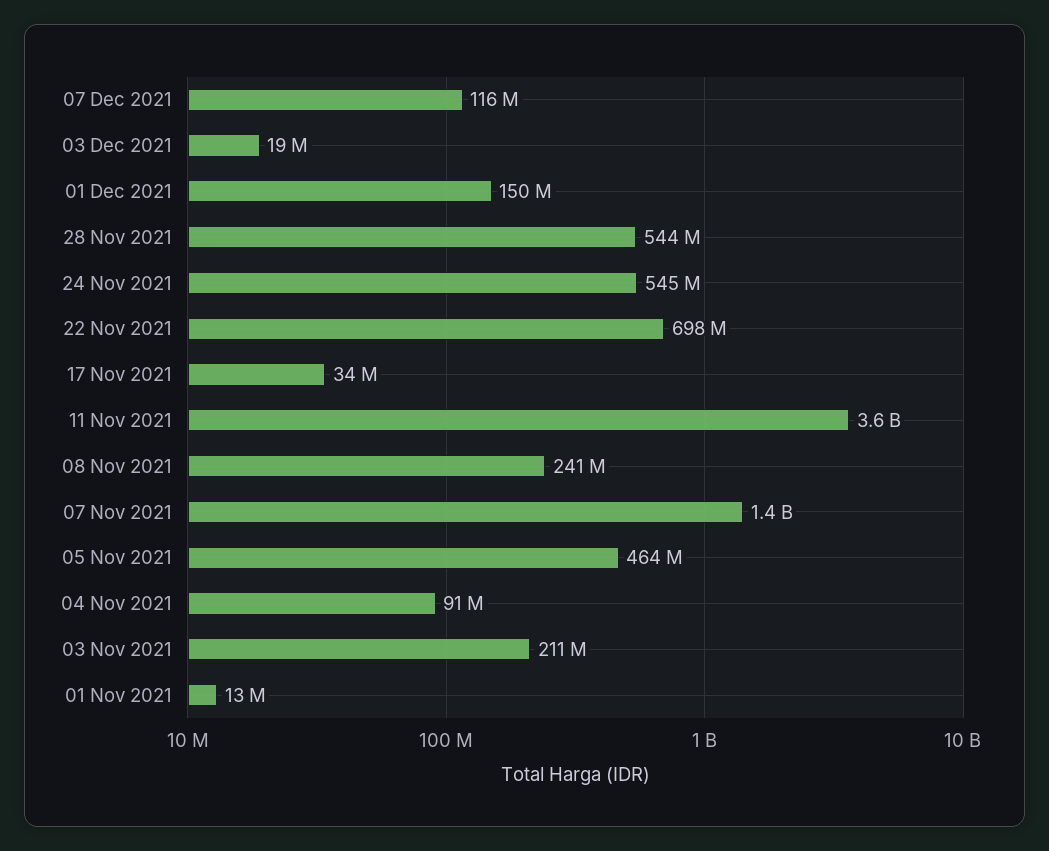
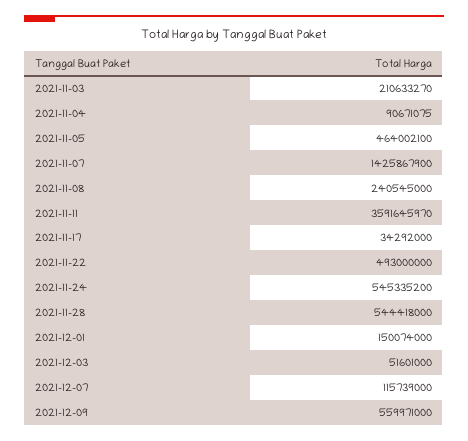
03 Dec 2021: 19000000 -> 51601000
22 Nov 2021: 698000000 -> 493000000
01 Nov 2021: 13000000 -> none
2021-12-09: none -> 559971000

